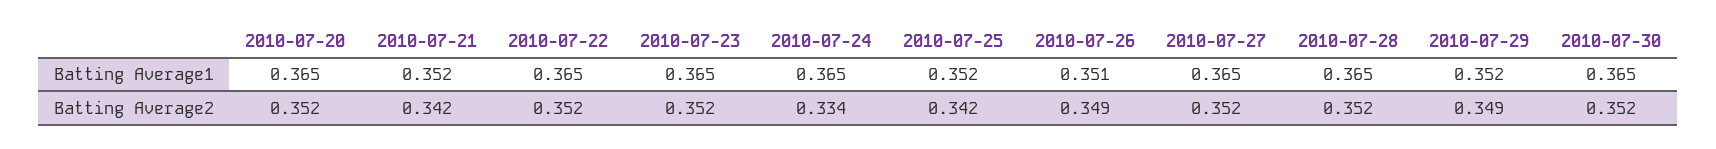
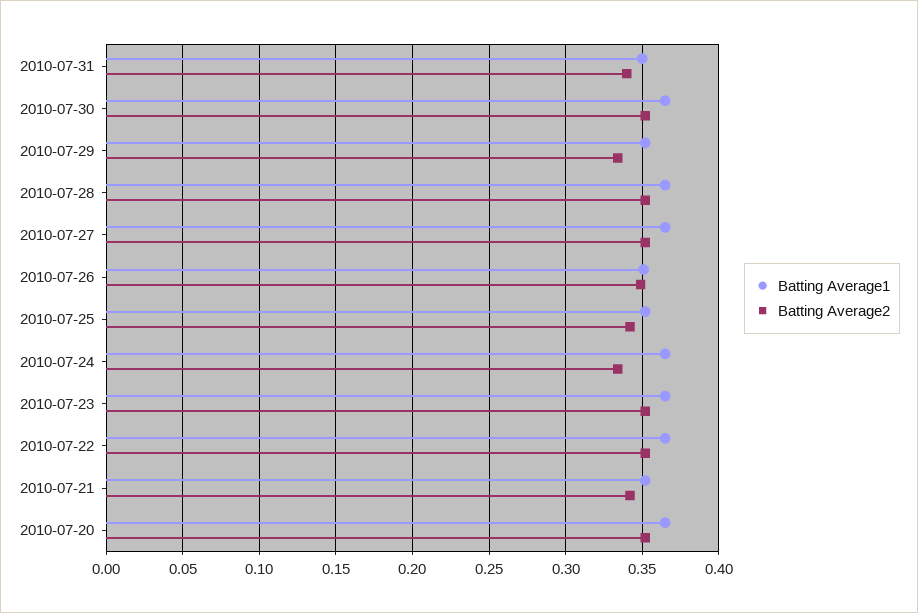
Batting Average2, 2010-07-29: 0.349 -> 0.335
Batting Average1, 2010-07-31: none -> 0.35
Batting Average2, 2010-07-31: none -> 0.34

